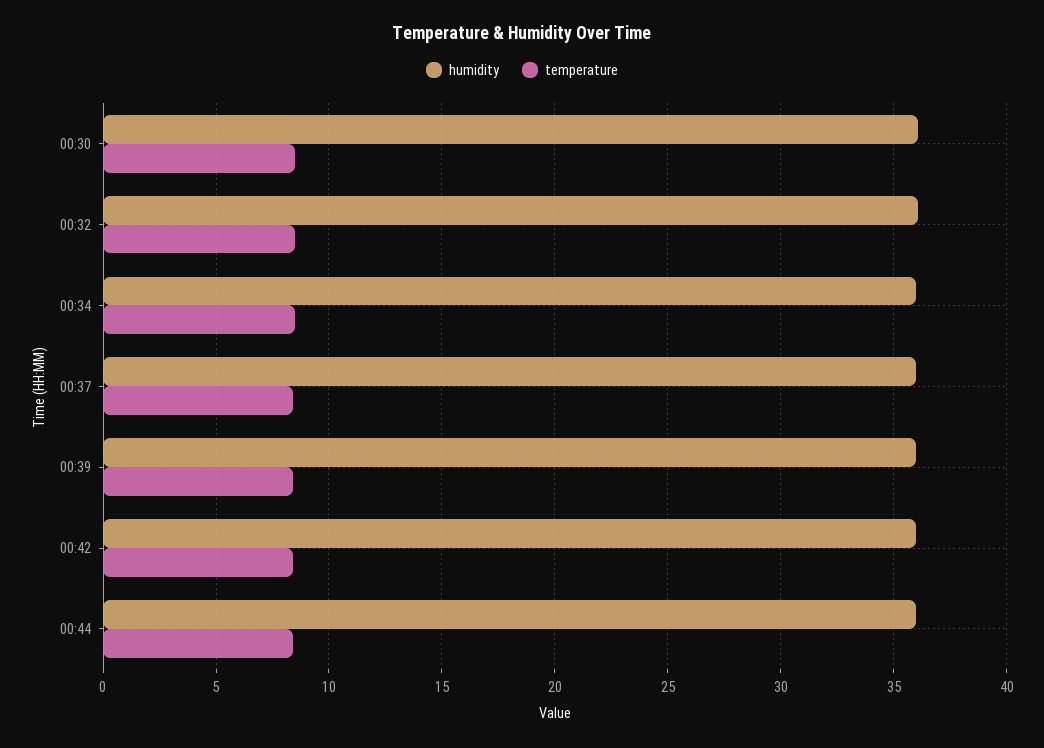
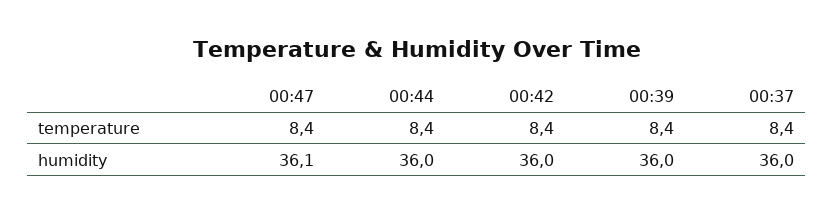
humidity, 00:30: 36 -> none
temperature, 00:30: 8.5 -> none
humidity, 00:32: 36 -> none
temperature, 00:32: 8.5 -> none
humidity, 00:34: 36 -> none
temperature, 00:34: 8.5 -> none
temperature, 00:47: none -> 8.4
humidity, 00:47: none -> 36.1

